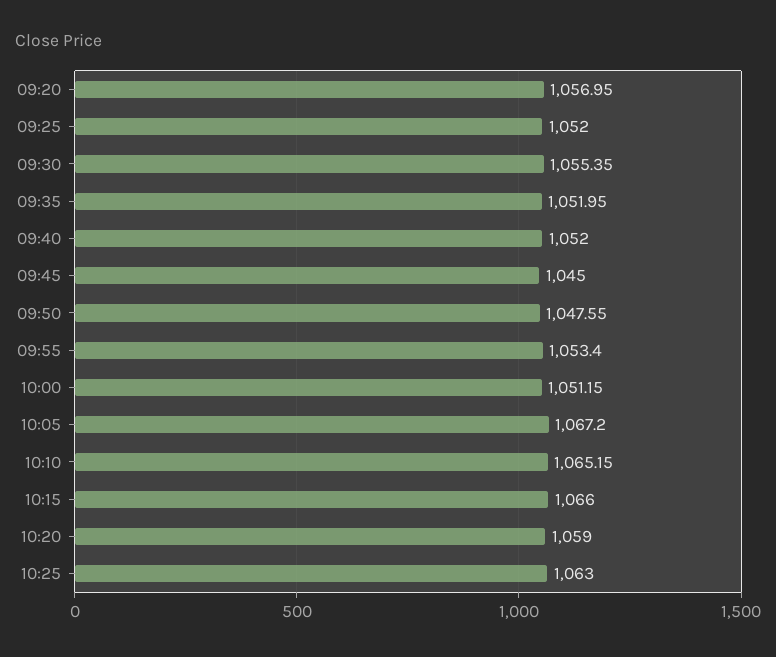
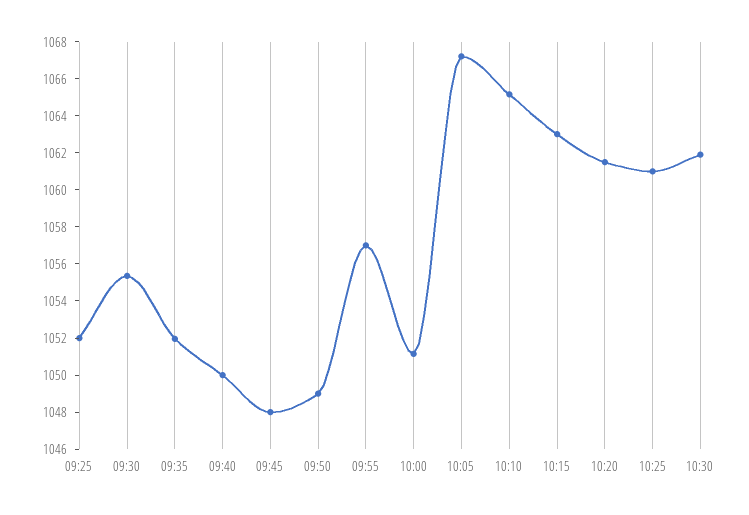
09:20: 1056.95 -> none
09:40: 1052 -> 1050
09:45: 1045 -> 1048
09:50: 1047.55 -> 1049
09:55: 1053.4 -> 1057
10:15: 1066 -> 1063
10:20: 1059 -> 1061.5
10:25: 1063 -> 1061
10:30: none -> 1062

